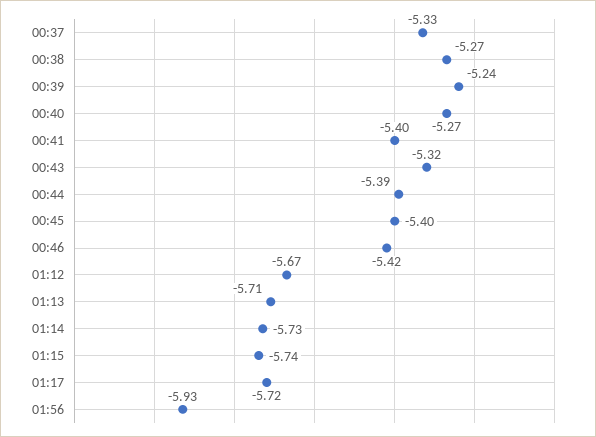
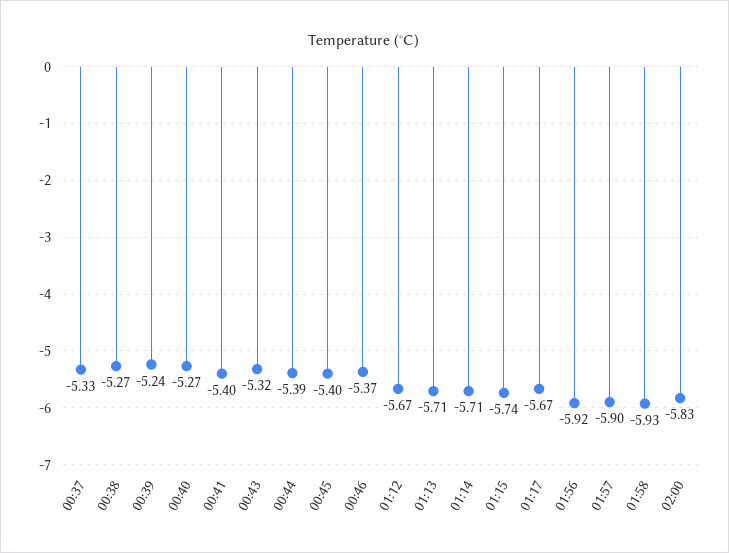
00:46: -5.42 -> -5.37
01:14: -5.73 -> -5.71
01:17: -5.72 -> -5.67
01:56: -5.93 -> -5.92
01:57: none -> -5.9
01:58: none -> -5.93
02:00: none -> -5.83

